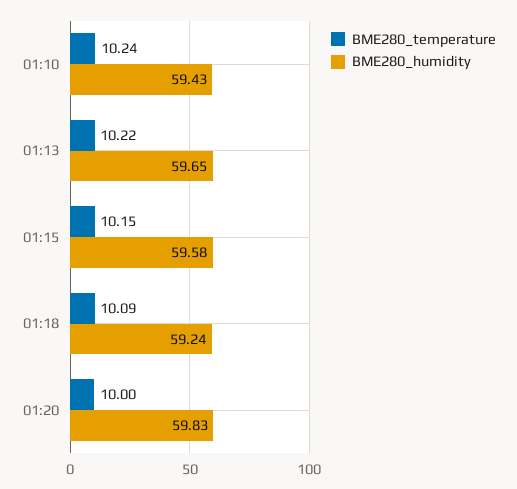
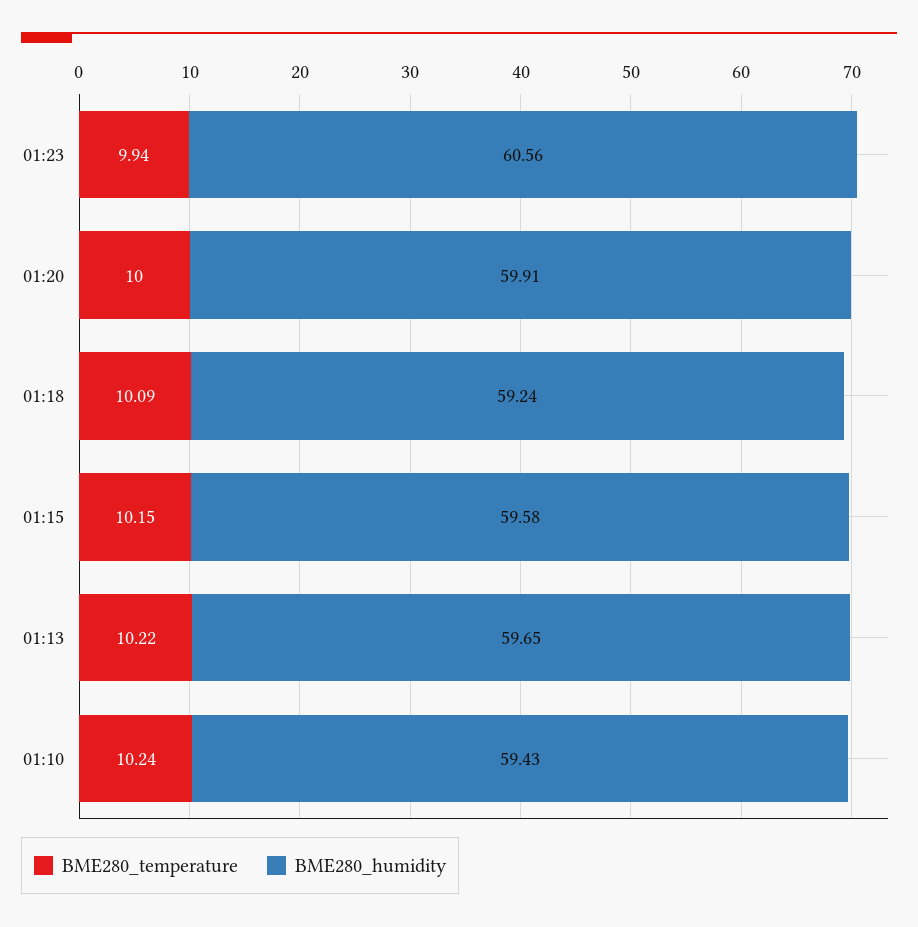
BME280_humidity, 01:20: 59.83 -> 59.91
BME280_temperature, 01:23: none -> 9.94
BME280_humidity, 01:23: none -> 60.56

